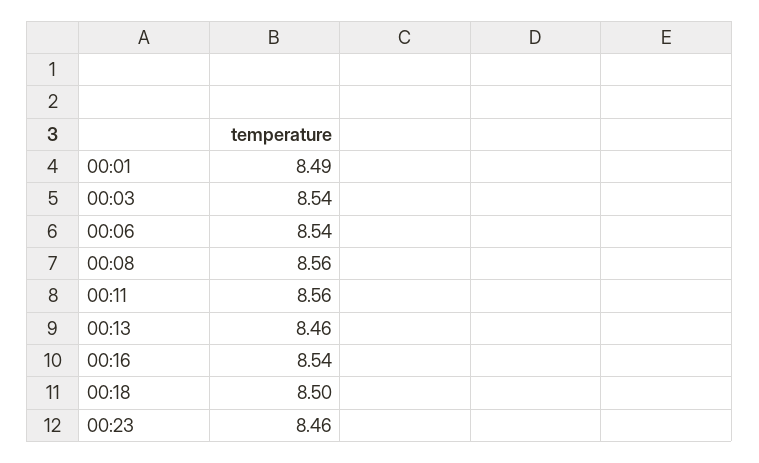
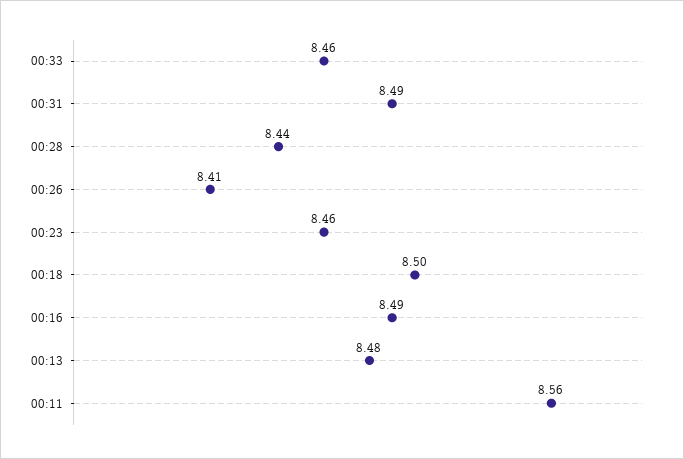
00:01: 8.49 -> none
00:03: 8.54 -> none
00:06: 8.54 -> none
00:08: 8.56 -> none
00:13: 8.46 -> 8.48
00:16: 8.54 -> 8.49
00:33: none -> 8.46
00:31: none -> 8.49
00:28: none -> 8.44
00:26: none -> 8.41

